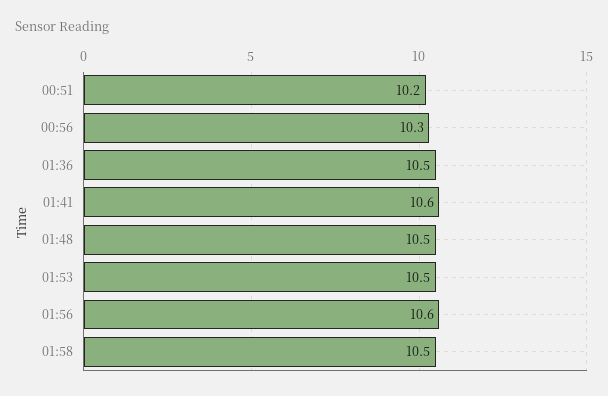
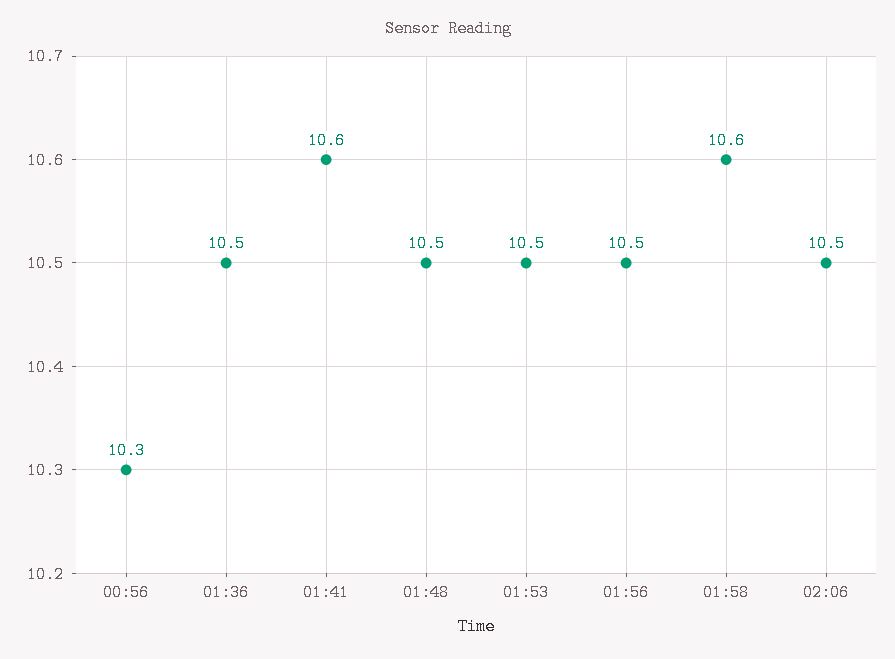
00:51: 10.2 -> none
01:56: 10.6 -> 10.5
01:58: 10.5 -> 10.6
02:06: none -> 10.5

